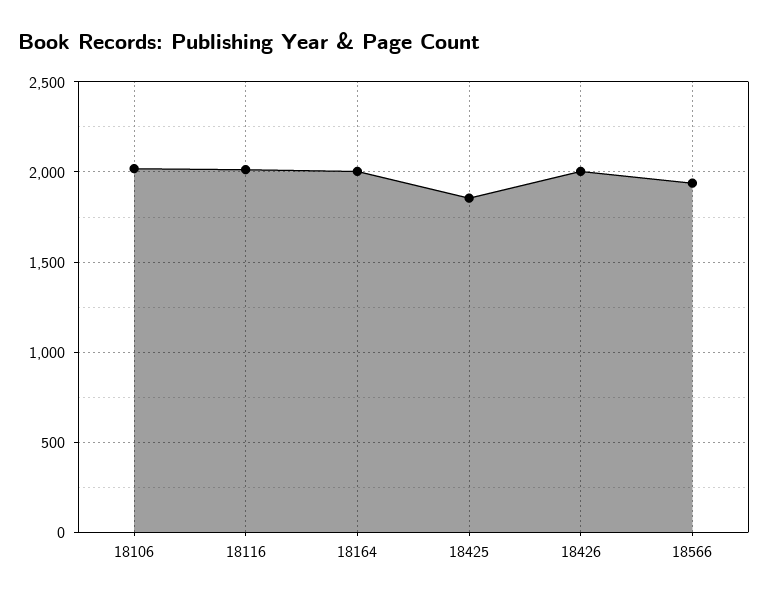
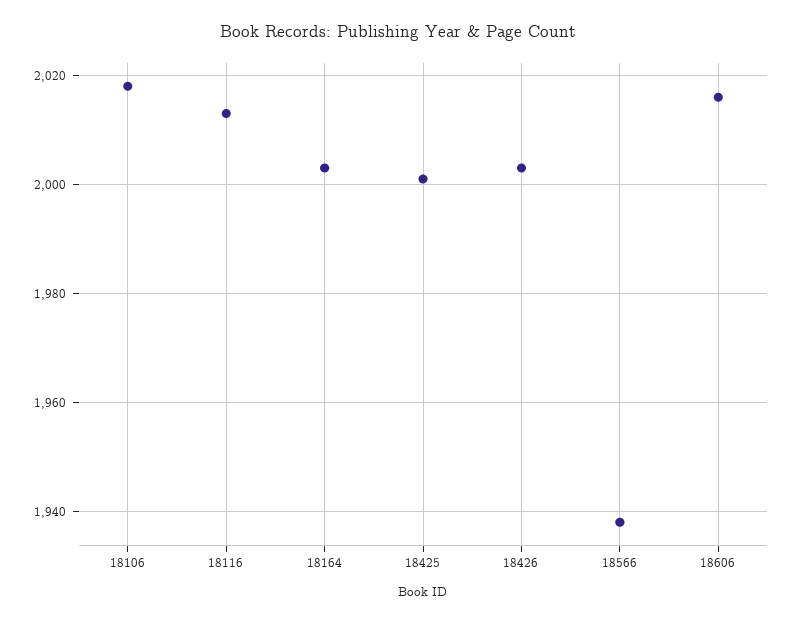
18425: 1850 -> 2000
18606: none -> 2015

